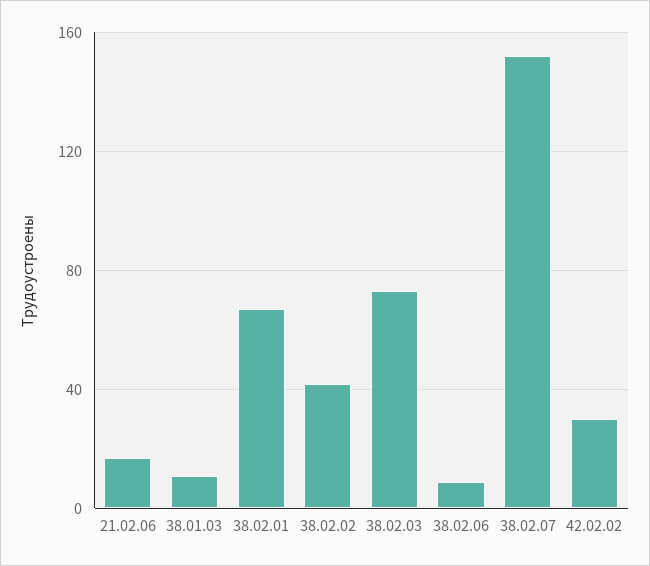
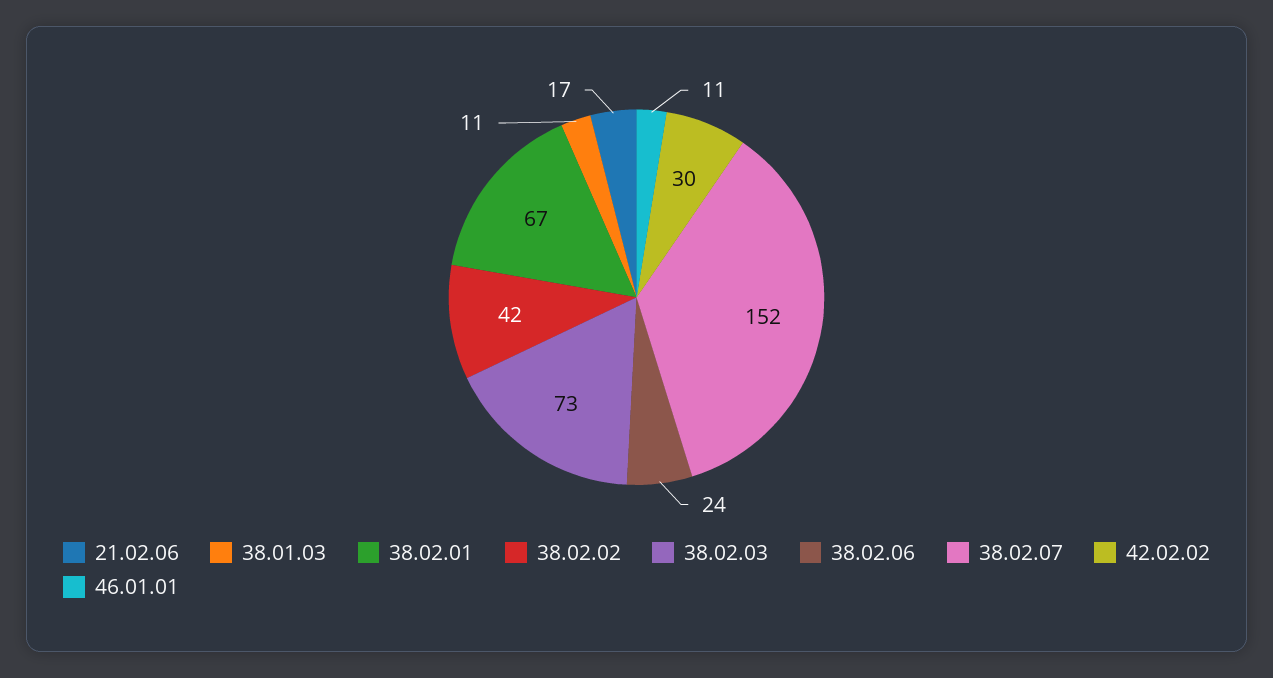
38.02.06: 10 -> 24
46.01.01: none -> 11

